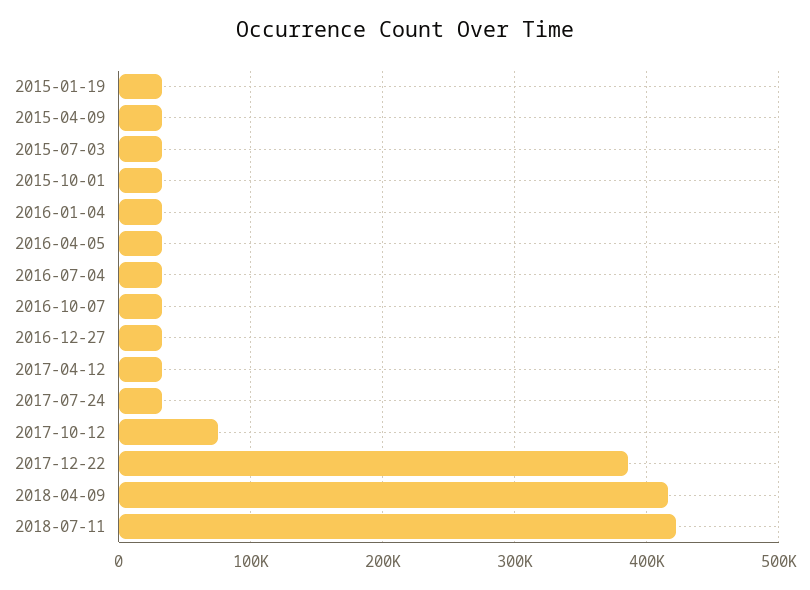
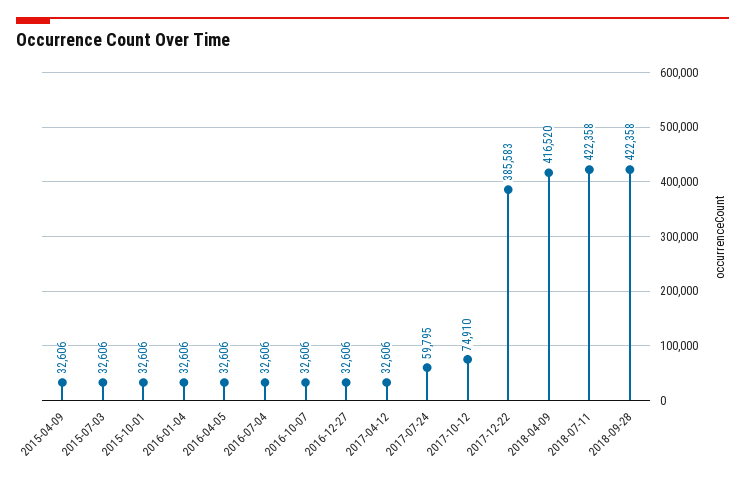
2015-01-19: 30000 -> none
2017-07-24: 30000 -> 59795
2018-09-28: none -> 422358

